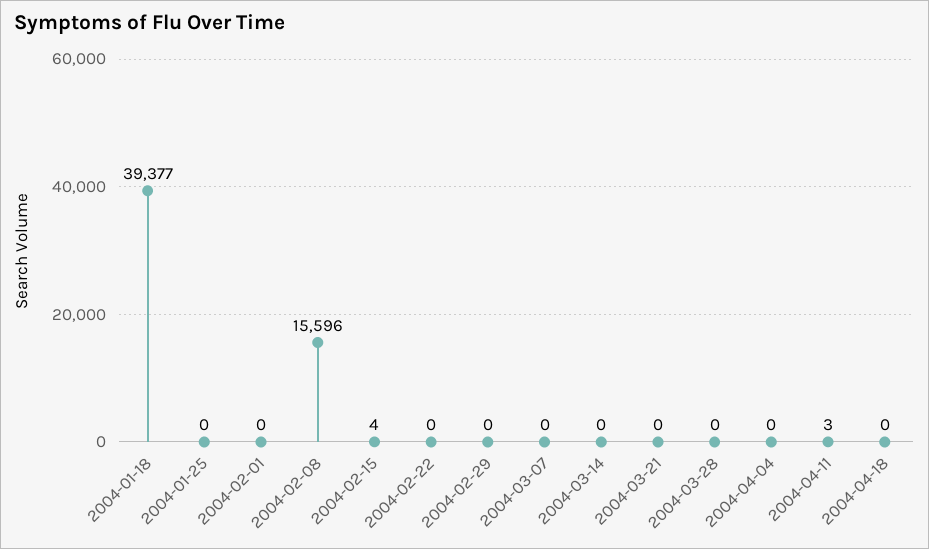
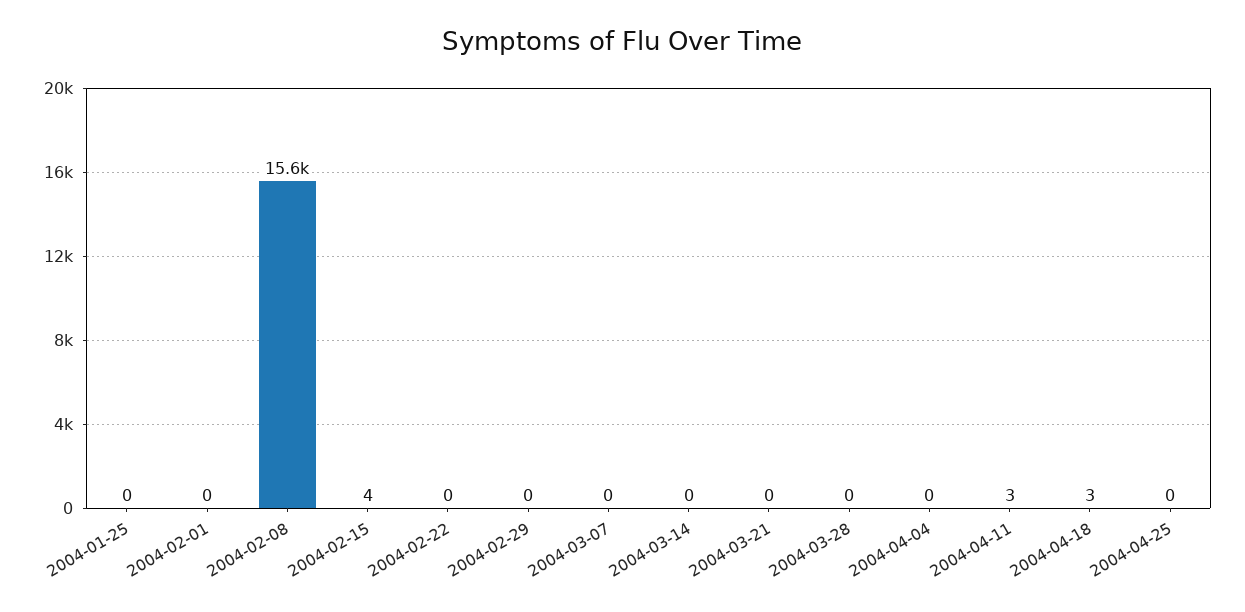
2004-01-18: 39377 -> none
2004-04-18: 0 -> 3
2004-04-25: none -> 0

